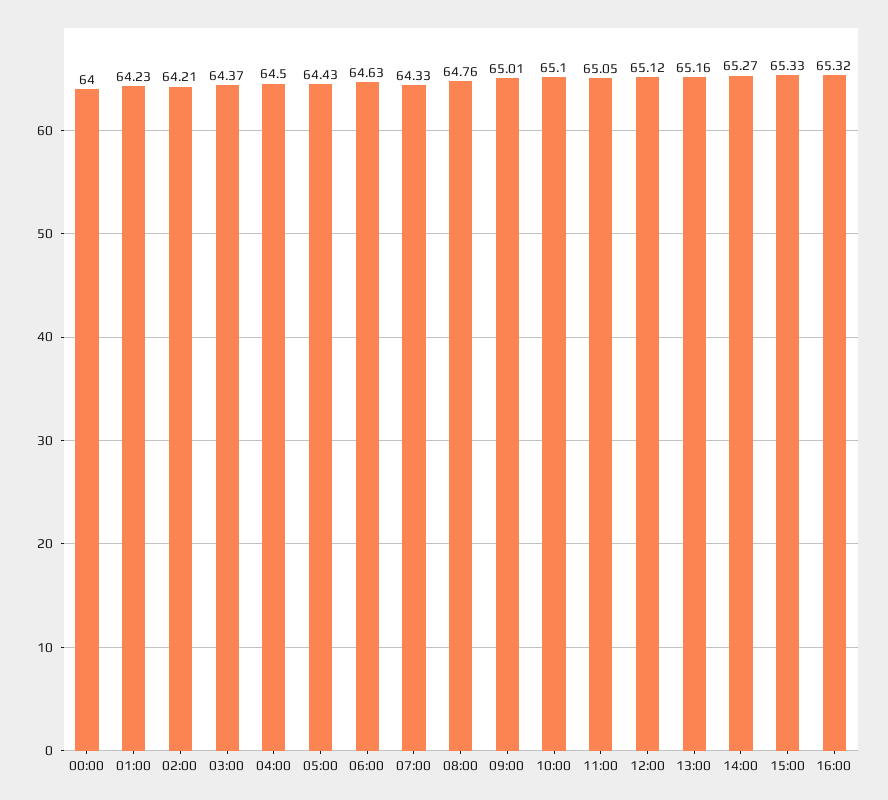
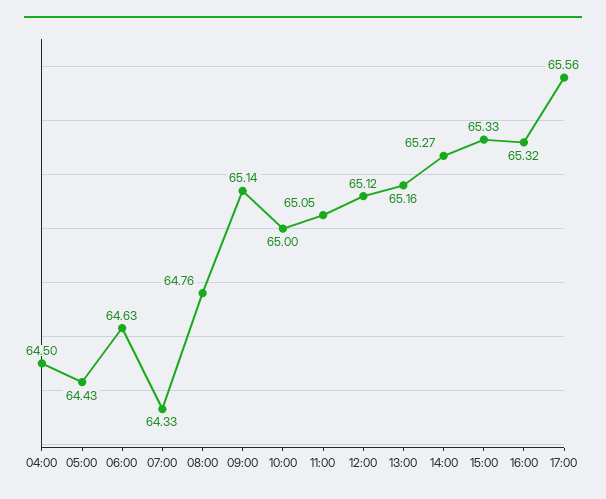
00:00: 64 -> none
01:00: 64.23 -> none
02:00: 64.21 -> none
03:00: 64.37 -> none
09:00: 65.01 -> 65.14
10:00: 65.1 -> 65
17:00: none -> 65.56

